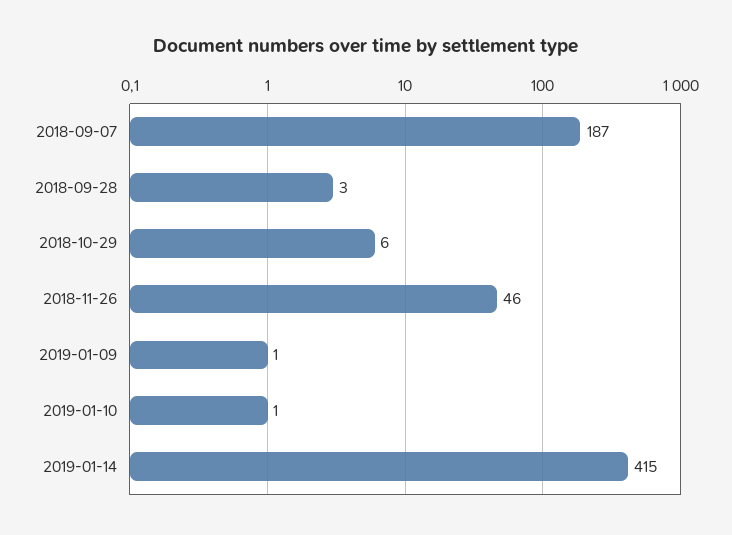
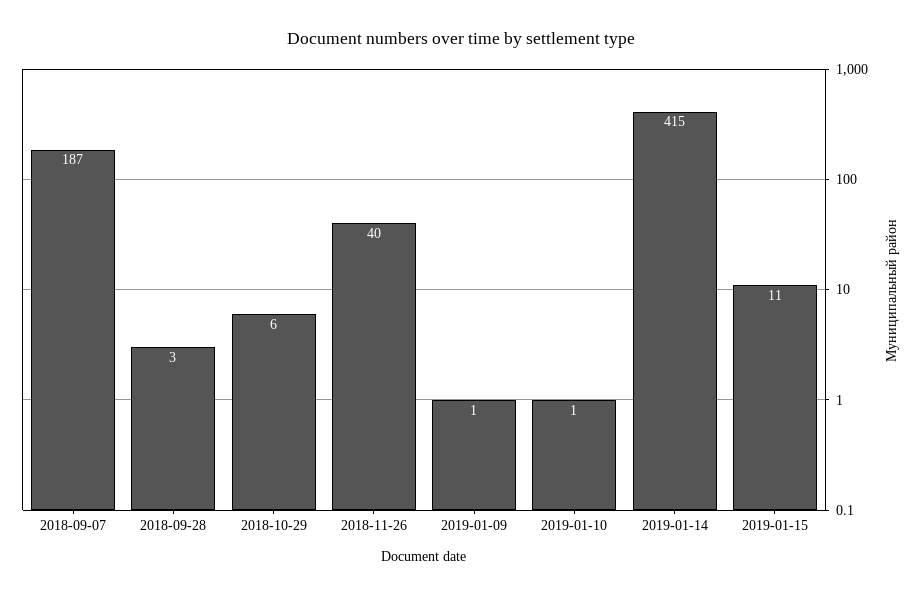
2018-11-26: 46 -> 40
2019-01-15: none -> 11

